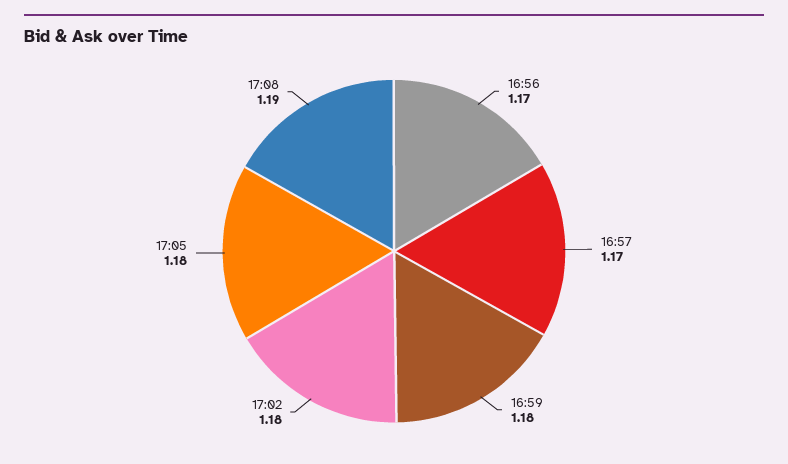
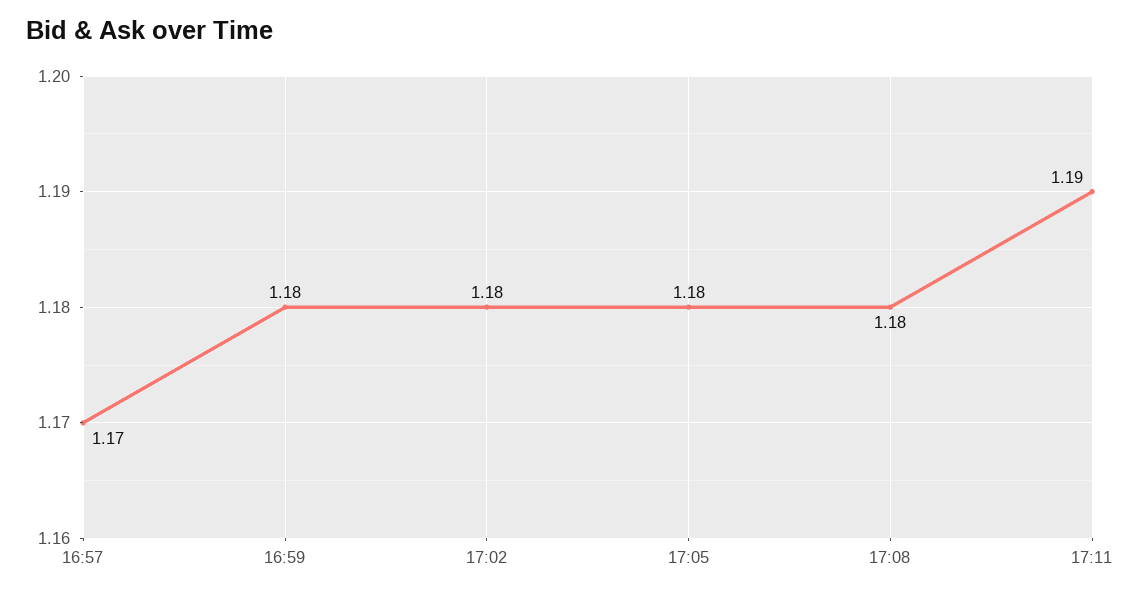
16:56: 1.17 -> none
17:08: 1.19 -> 1.18
17:11: none -> 1.19

